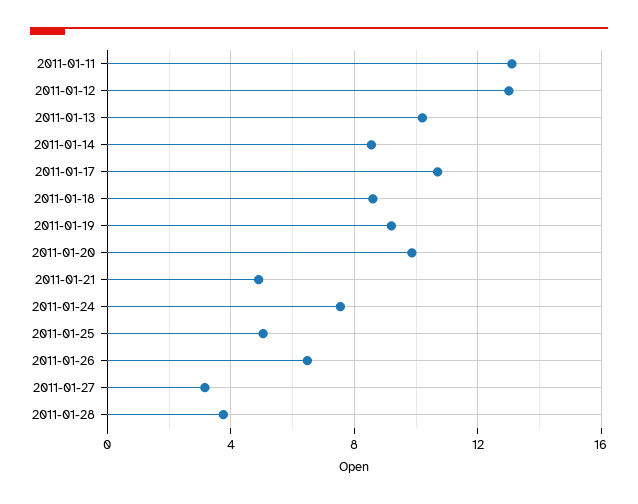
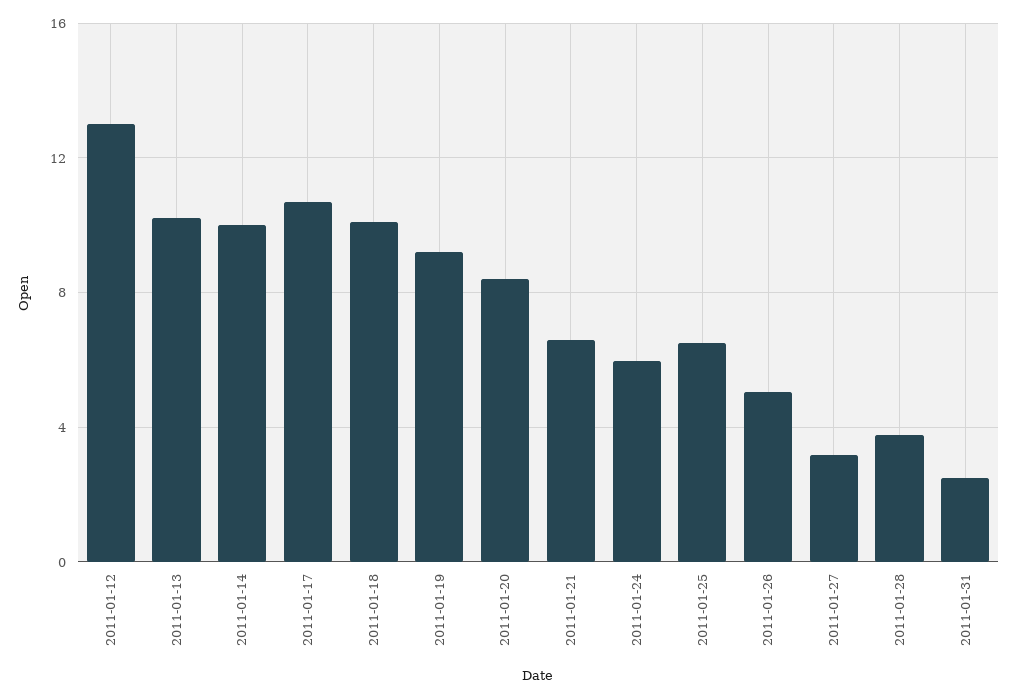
2011-01-11: 13 -> none
2011-01-14: 8.5 -> 10
2011-01-18: 8.5 -> 10
2011-01-20: 10 -> 8.5
2011-01-21: 5 -> 6.5
2011-01-24: 7.5 -> 6
2011-01-25: 5 -> 6.5
2011-01-26: 6.5 -> 5
2011-01-31: none -> 2.5

